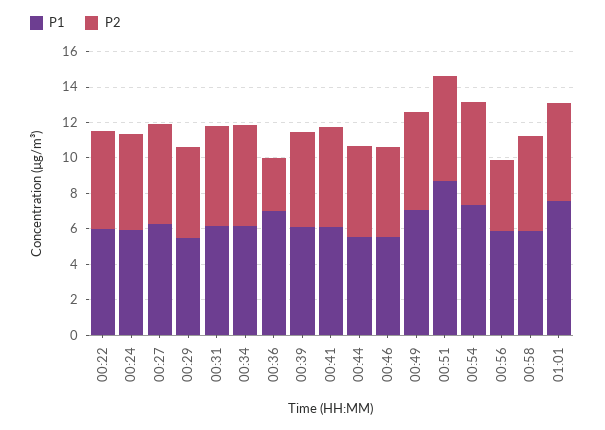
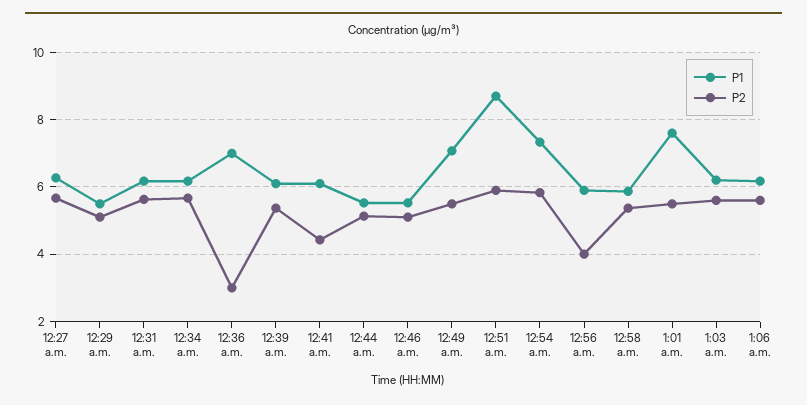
P1, 00:22: 6 -> none
P2, 00:22: 5.5 -> none
P1, 00:24: 6 -> none
P2, 00:24: 5.5 -> none
P2, 00:41: 5.5 -> 4.4
P1, 1:03 a.m.: none -> 6.2
P2, 1:03 a.m.: none -> 5.6
P1, 1:06 a.m.: none -> 6.2
P2, 1:06 a.m.: none -> 5.6

